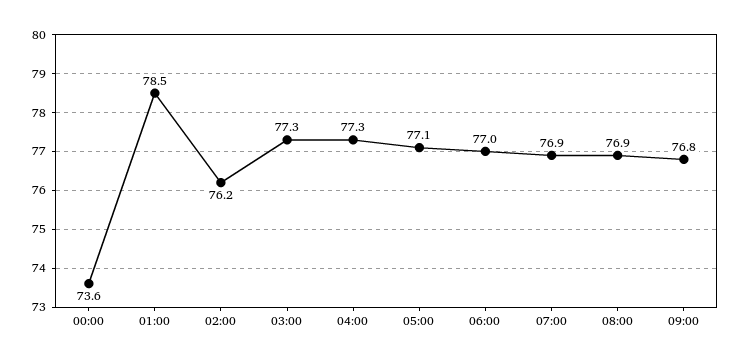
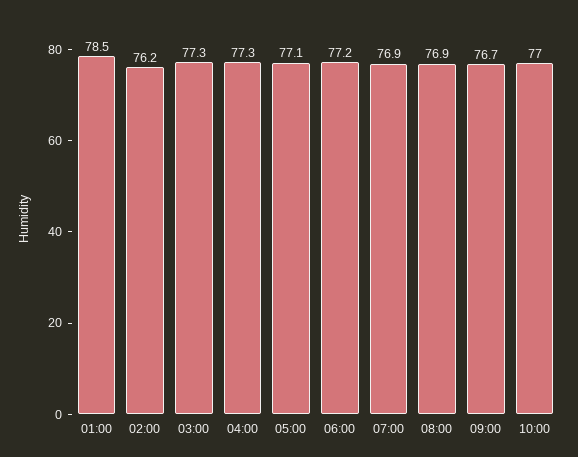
00:00: 73.6 -> none
06:00: 77 -> 77.2
09:00: 76.8 -> 76.7
10:00: none -> 77

